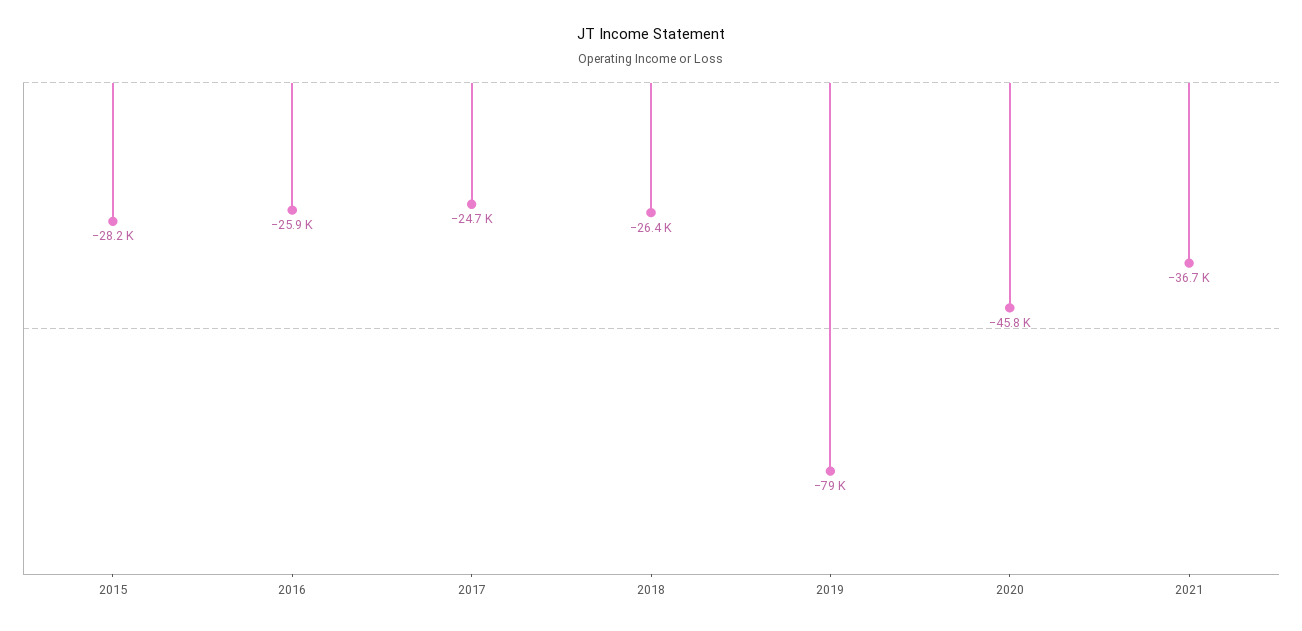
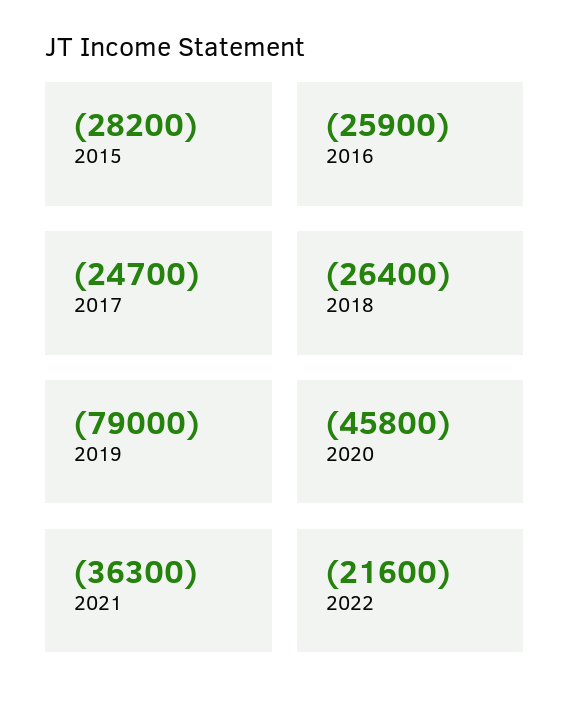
2021: -36700 -> -36300
2022: none -> -21600

